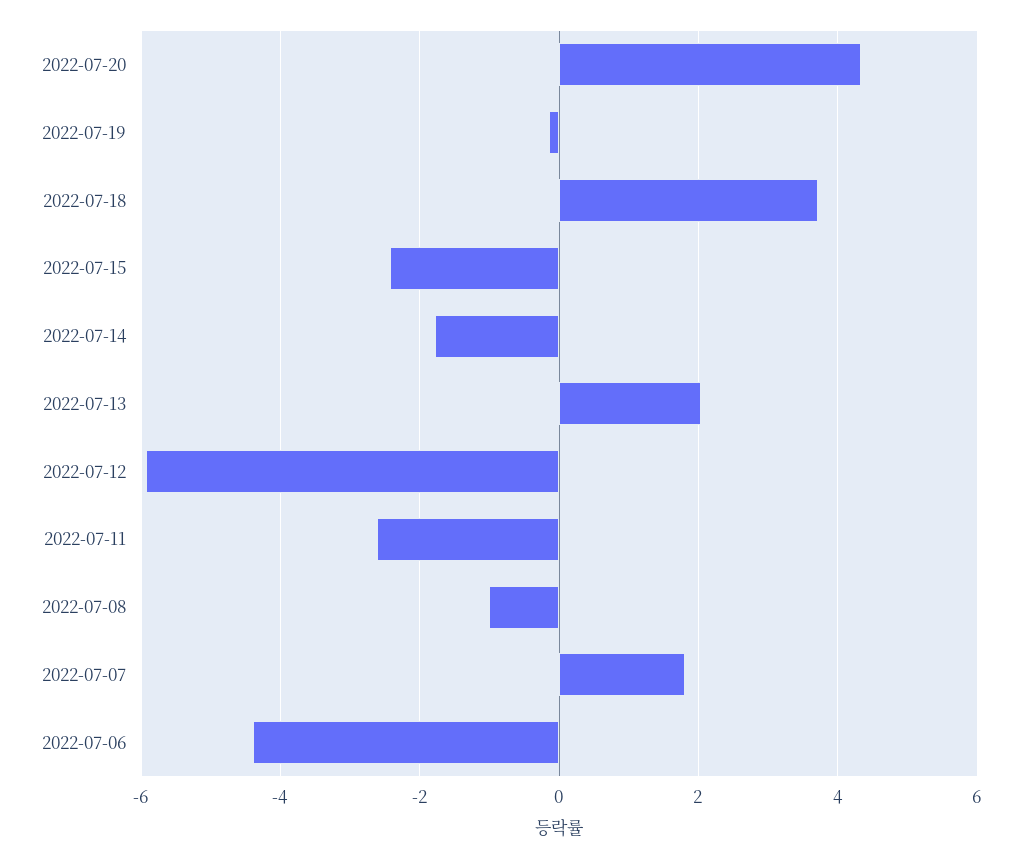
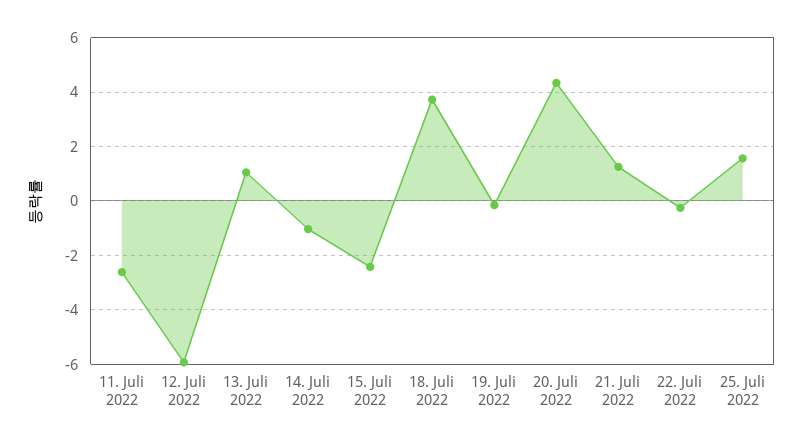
2022-07-14: -1.8 -> -1
2022-07-13: 2 -> 1
2022-07-08: -1 -> none
2022-07-07: 1.8 -> none
2022-07-06: -4.4 -> none
21. Juli 2022: none -> 1.25
22. Juli 2022: none -> -0.25
25. Juli 2022: none -> 1.5

